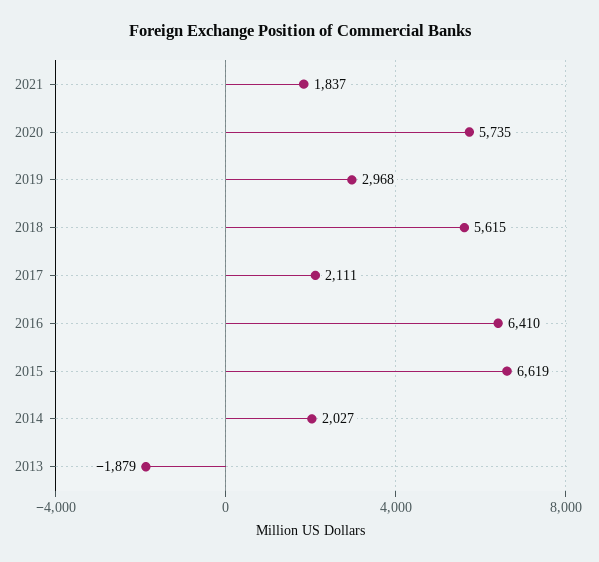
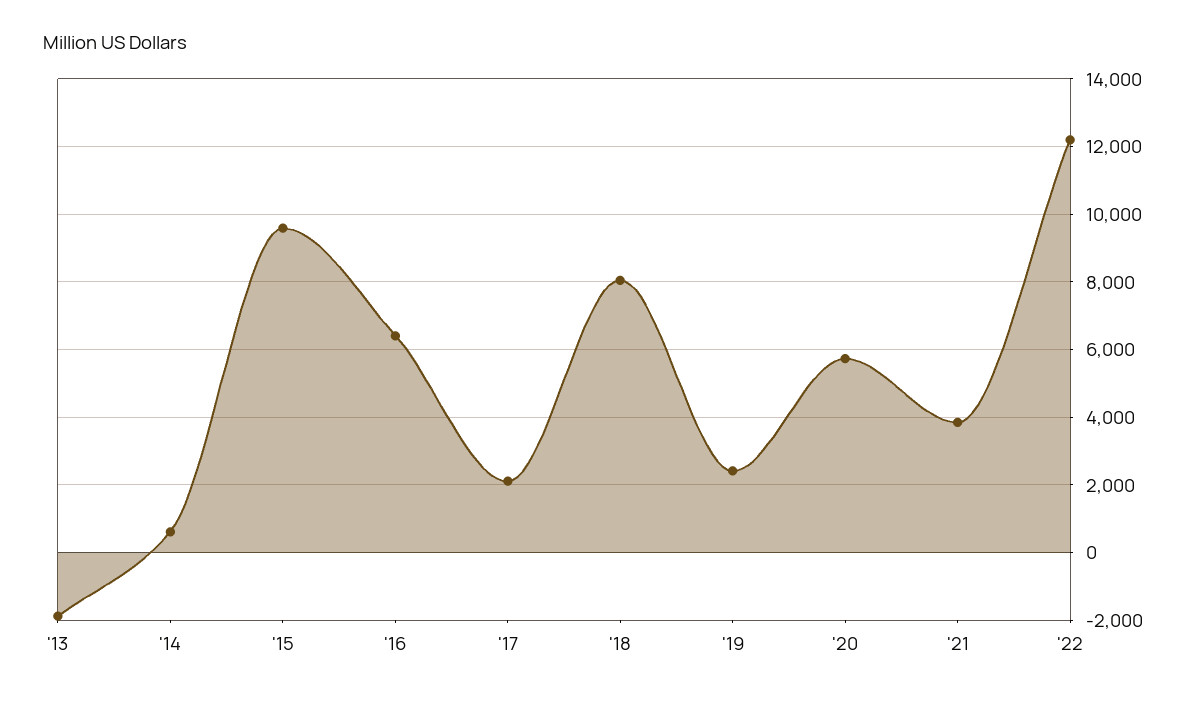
2021: 1837 -> 3800
2019: 2968 -> 2400
2018: 5615 -> 8000
2015: 6619 -> 9600
2014: 2027 -> 600
'22: none -> 12200

